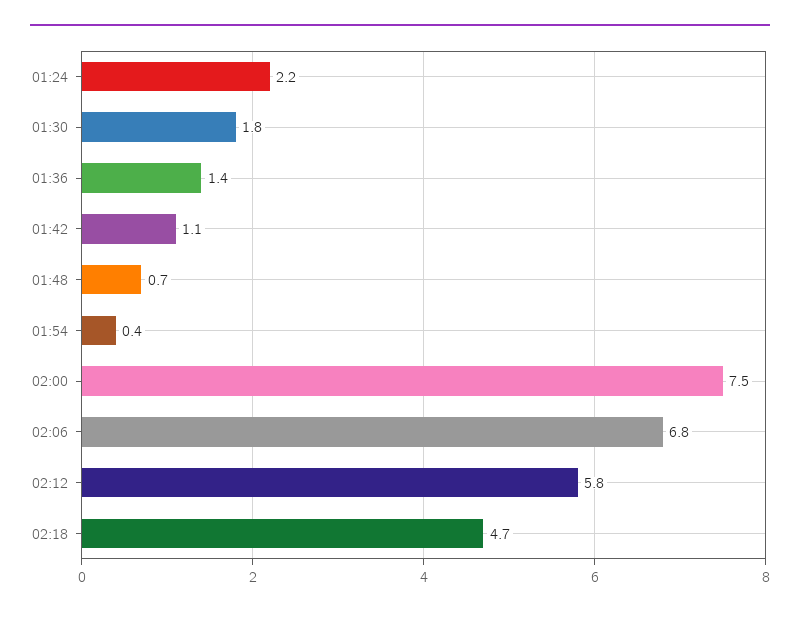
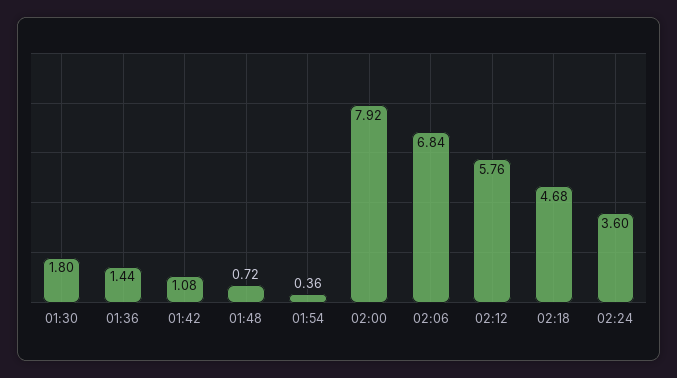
01:24: 2.2 -> none
02:00: 7.5 -> 7.92
02:24: none -> 3.6

